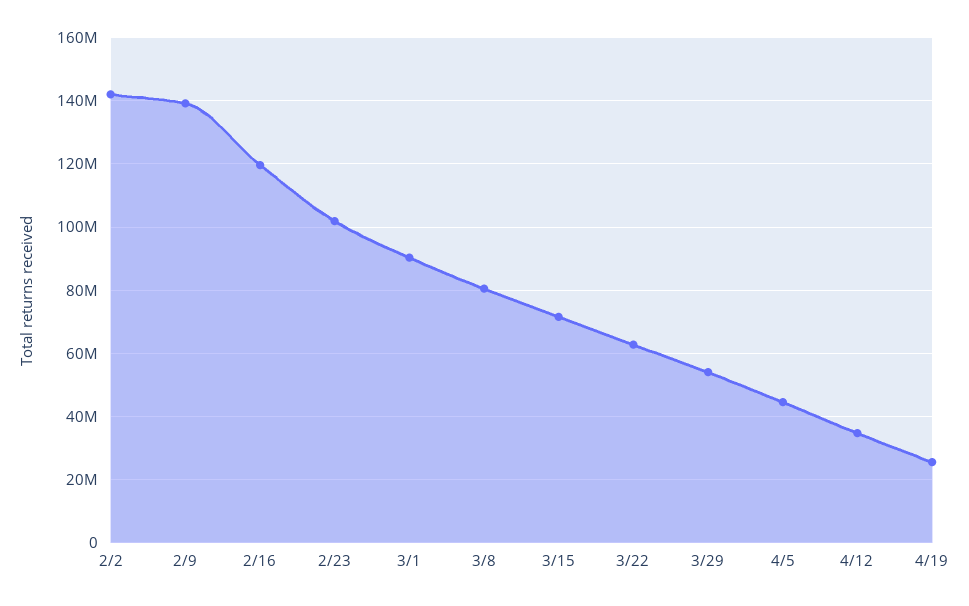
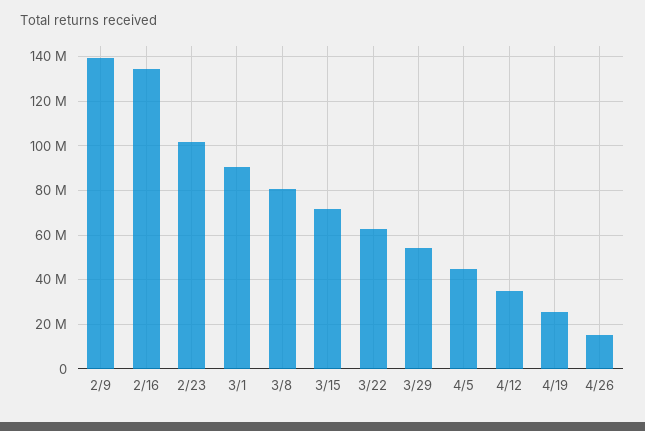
2/2: 142000000 -> none
2/16: 120000000 -> 135000000
4/26: none -> 15000000

